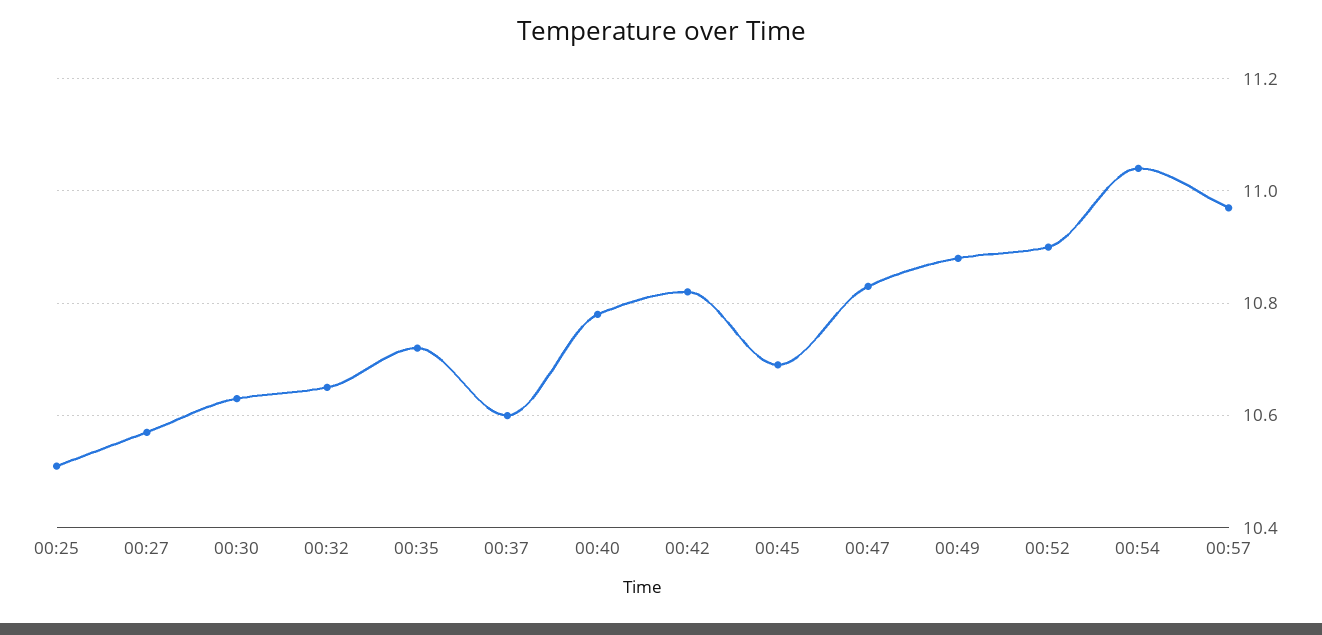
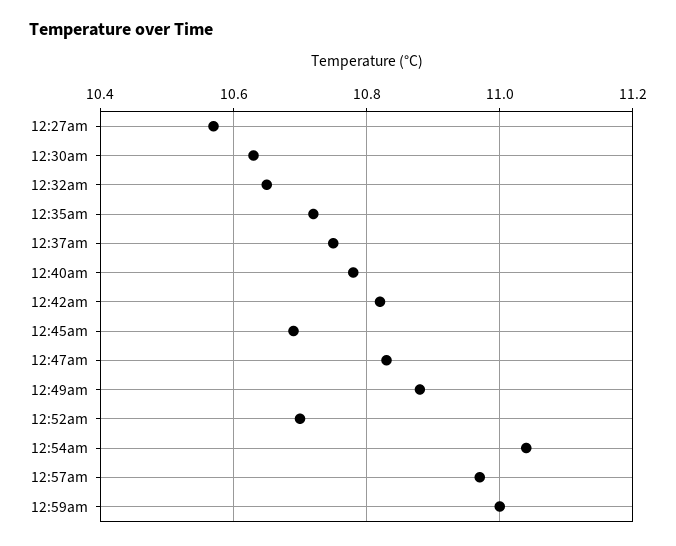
00:25: 10.5 -> none
00:37: 10.6 -> 10.75
00:52: 10.9 -> 10.7
12:59am: none -> 11

